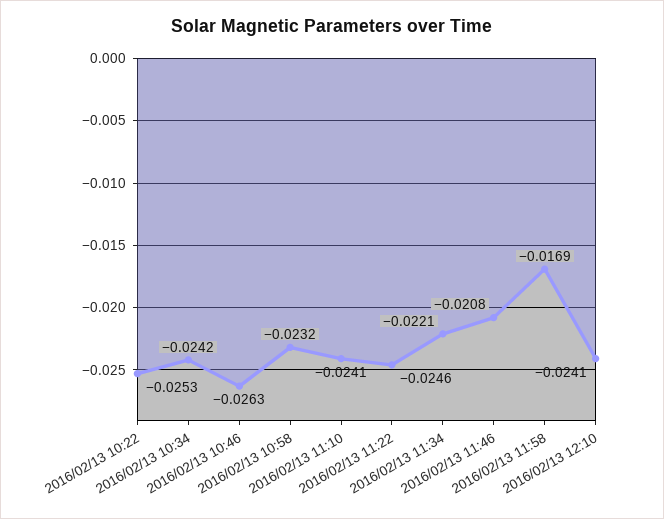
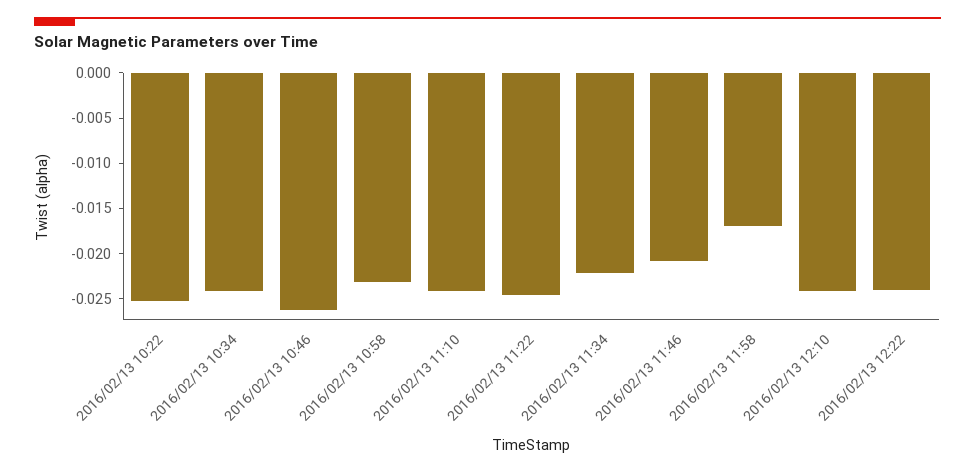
2016/02/13 12:22: none -> -0.024

